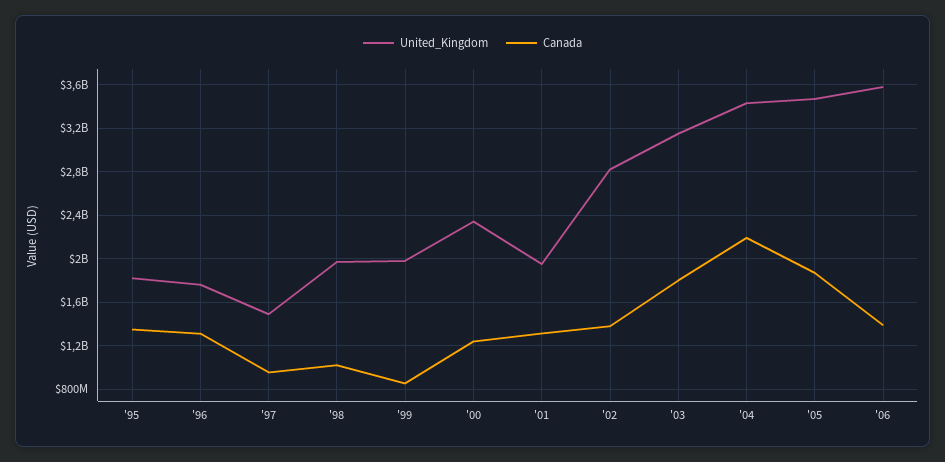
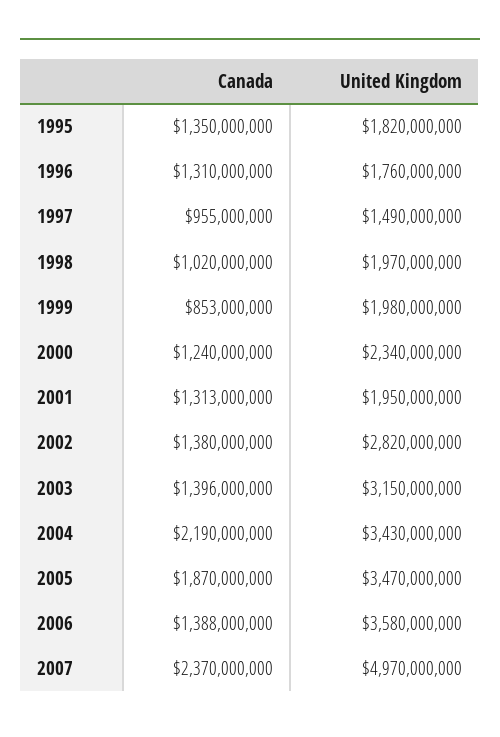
Canada, '03: 1800000000 -> 1396000000
Canada, 2007: none -> 2370000000
United_Kingdom, 2007: none -> 4970000000

